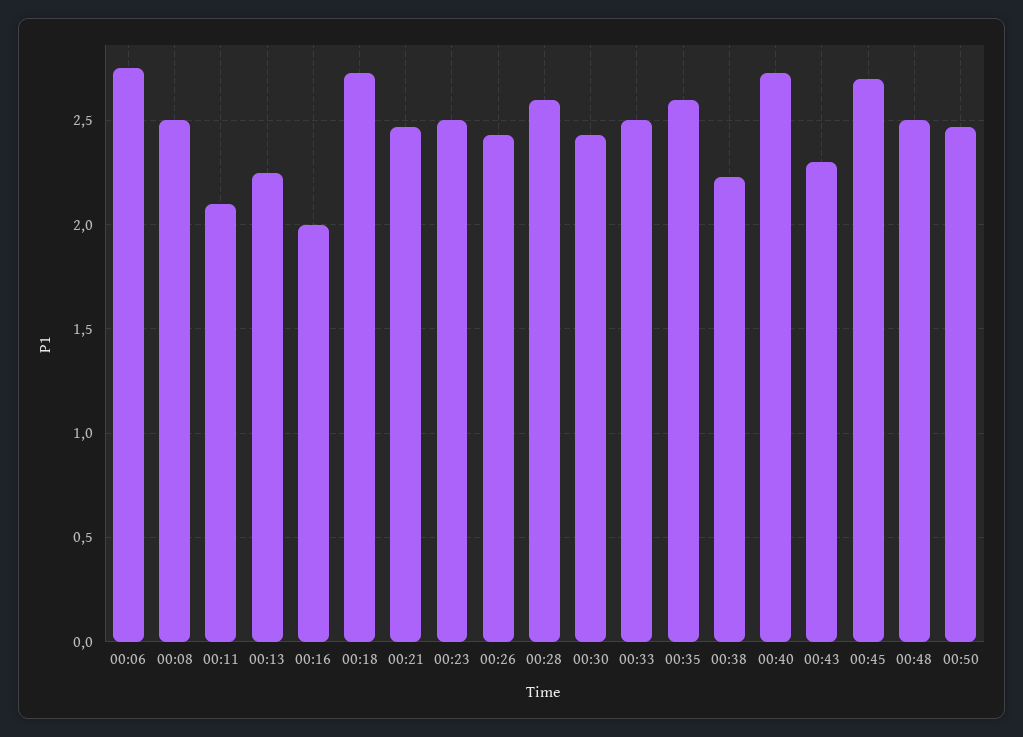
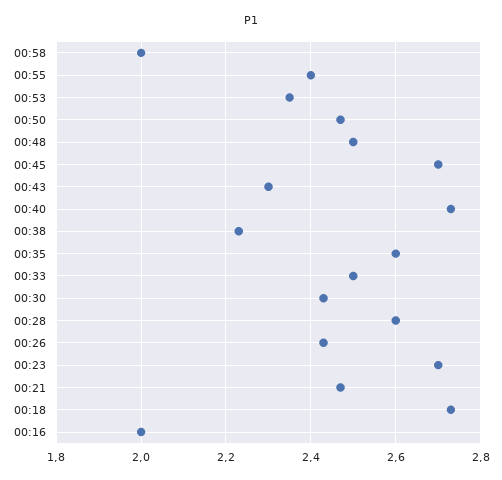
00:06: 2.75 -> none
00:08: 2.5 -> none
00:11: 2.1 -> none
00:13: 2.25 -> none
00:23: 2.5 -> 2.7
00:58: none -> 2
00:55: none -> 2.4
00:53: none -> 2.35

